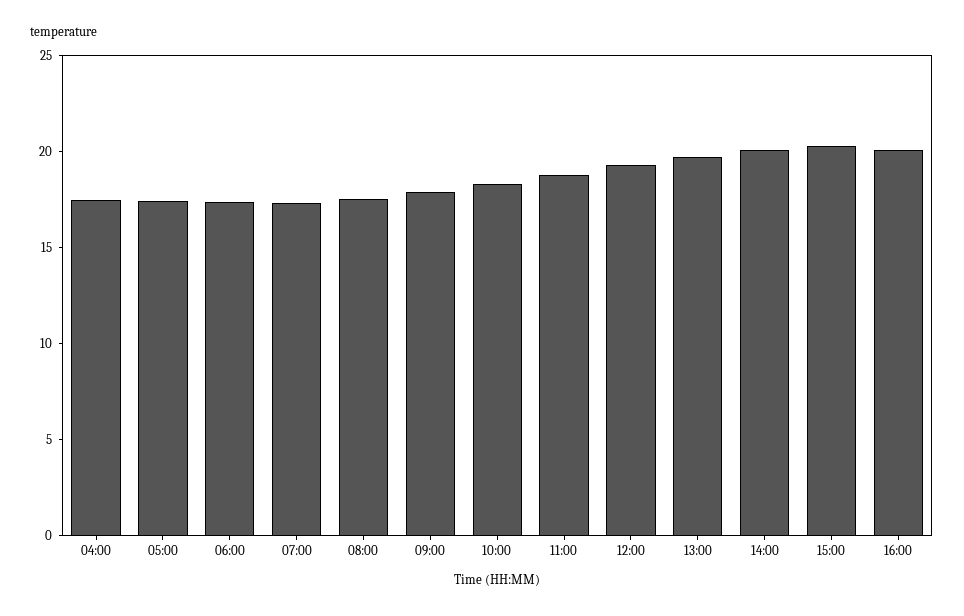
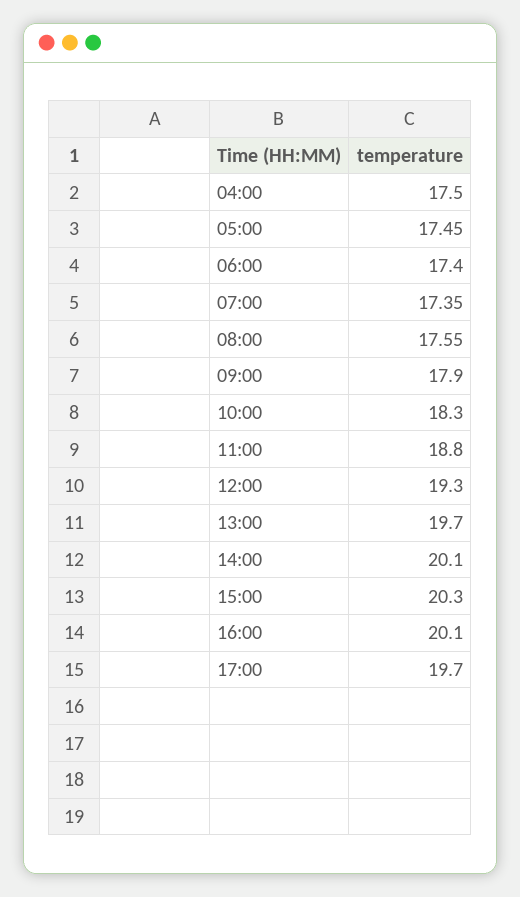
17:00: none -> 19.7

